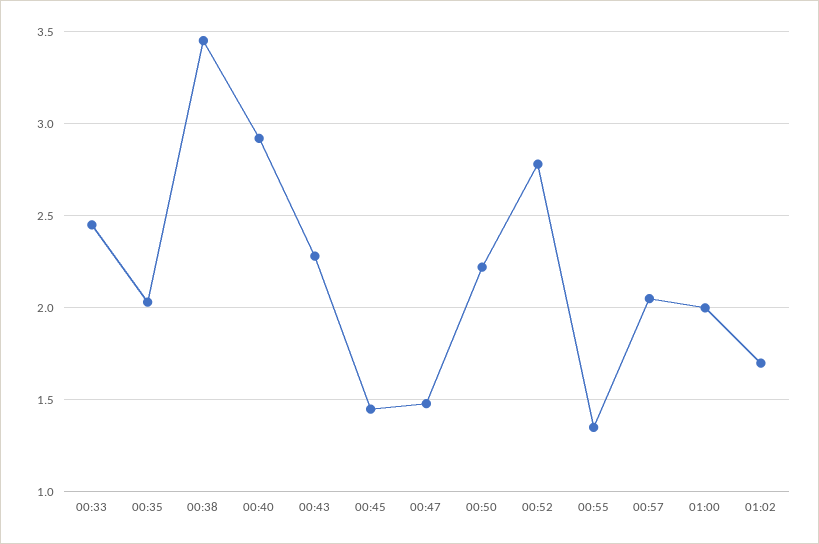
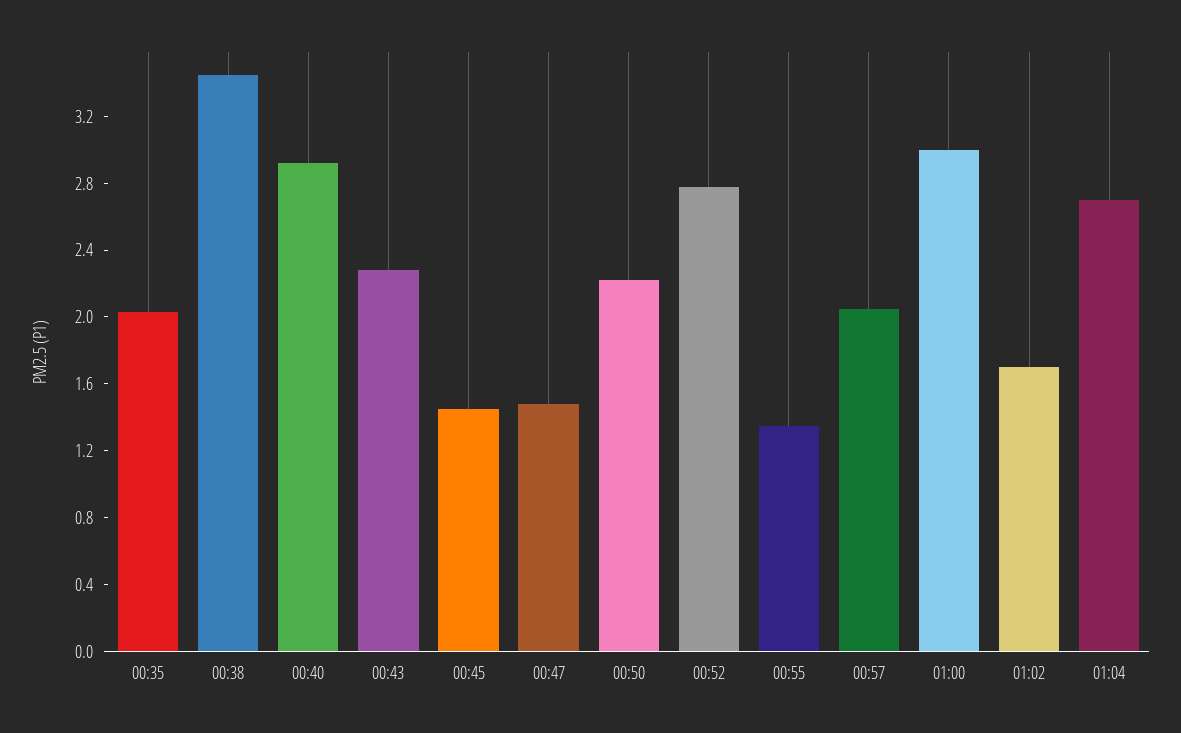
00:33: 2.45 -> none
01:00: 2 -> 3
01:04: none -> 2.7

